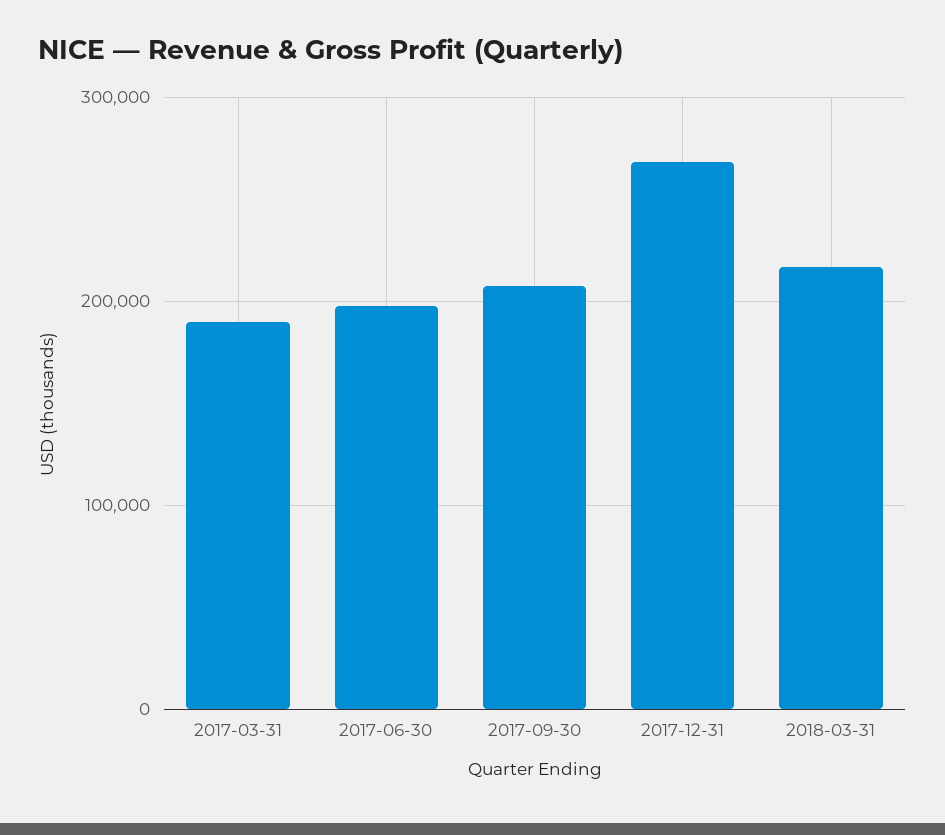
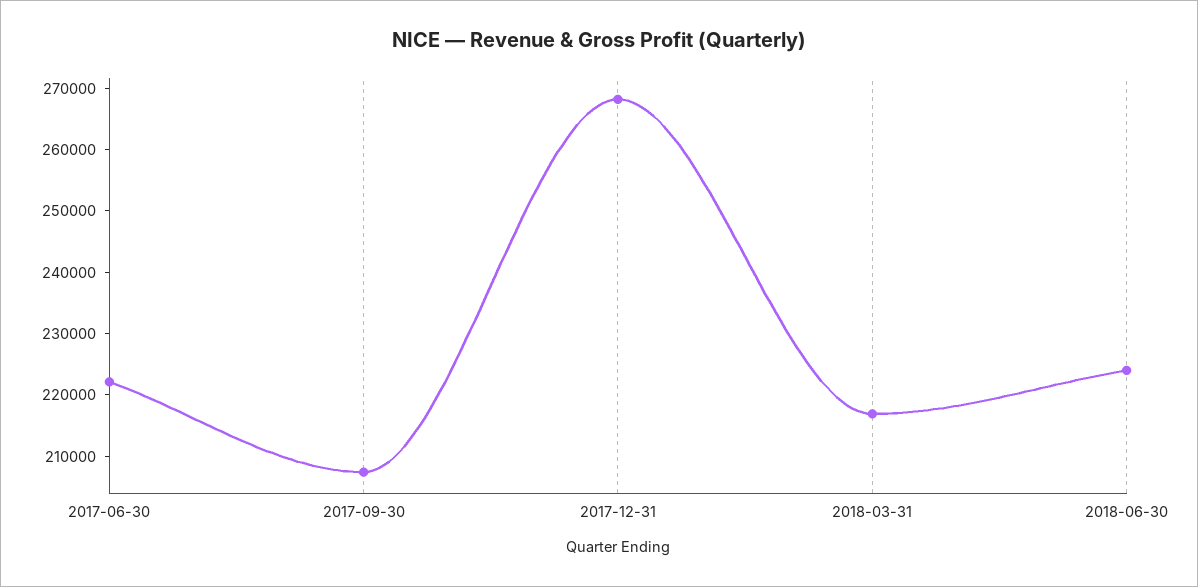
2017-03-31: 190000 -> none
2017-06-30: 200000 -> 222000
2018-06-30: none -> 224000

